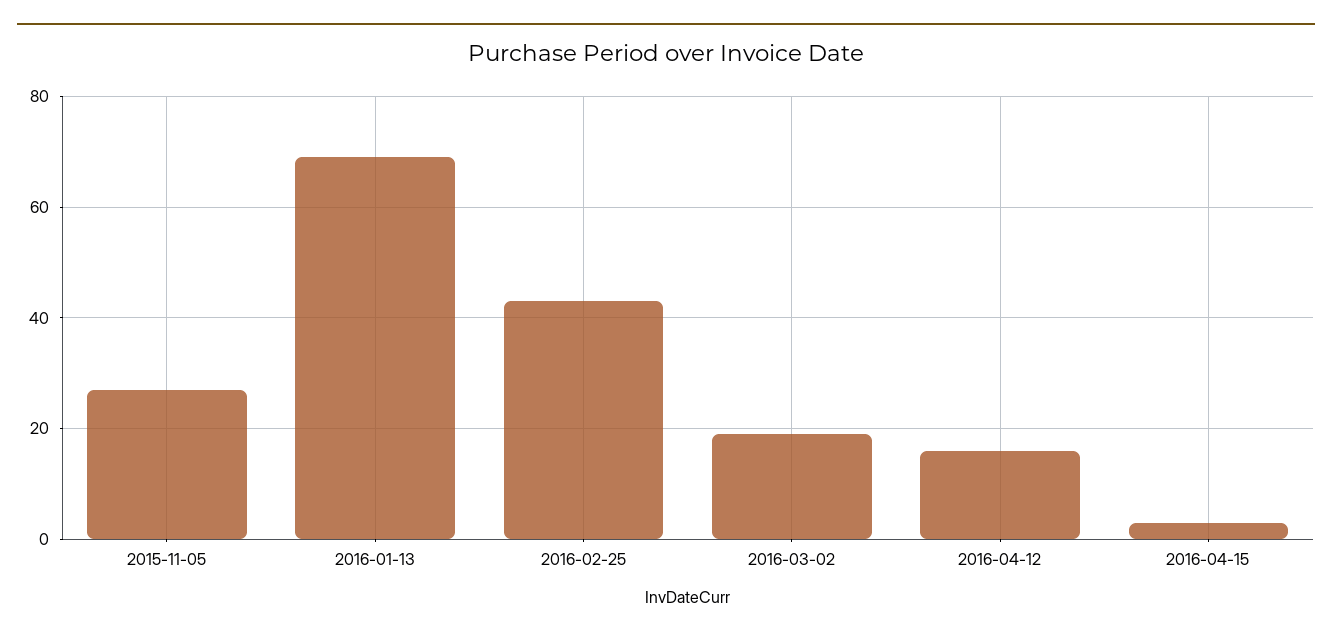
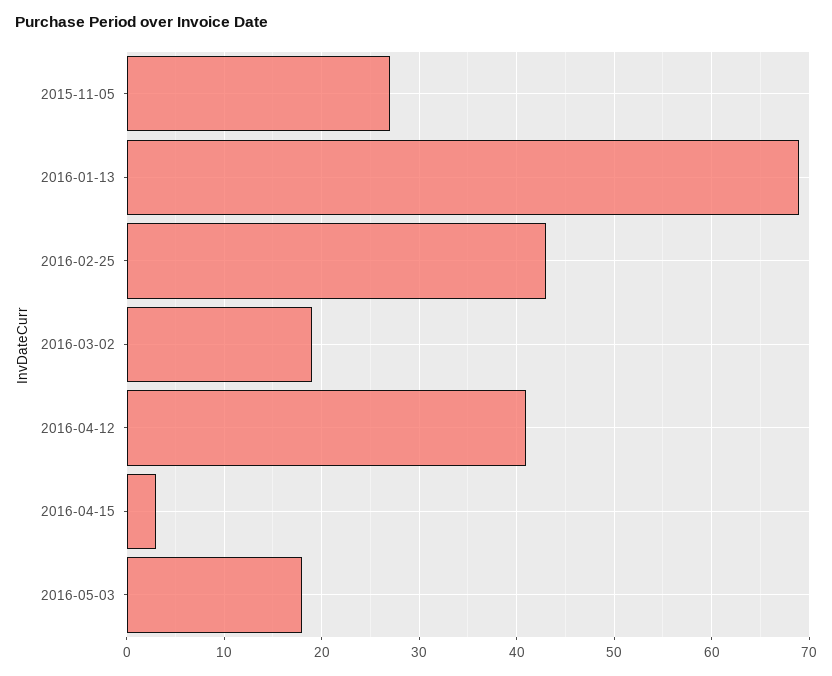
2016-04-12: 15 -> 41
2016-05-03: none -> 18

